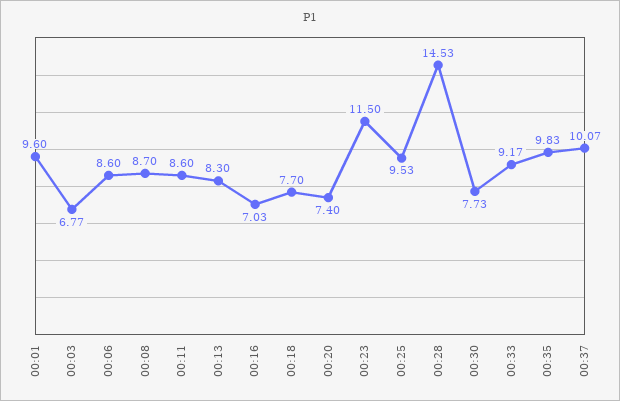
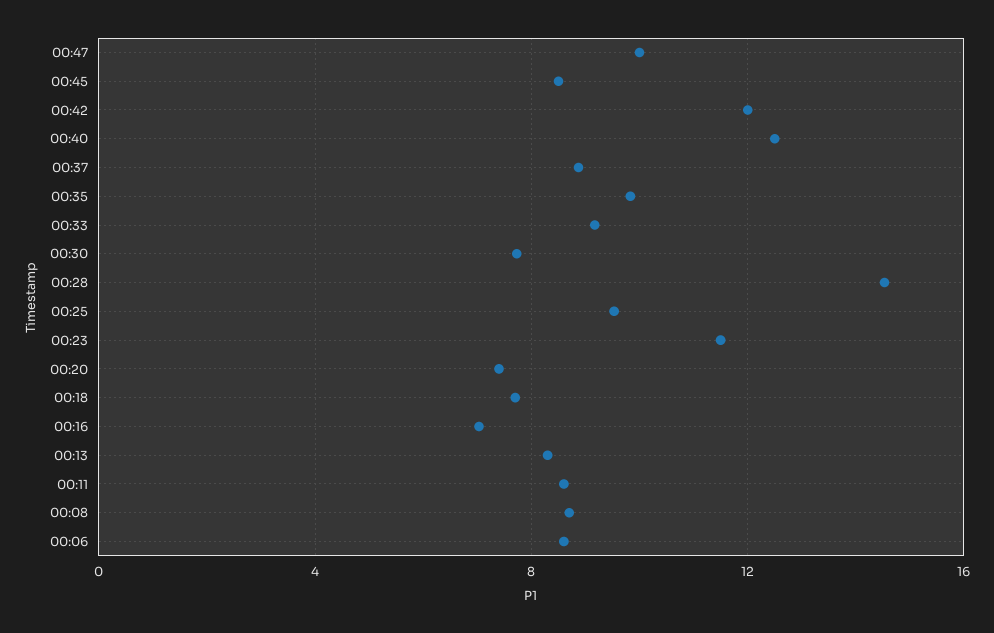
00:01: 9.6 -> none
00:03: 6.77 -> none
00:37: 10.07 -> 9
00:47: none -> 10
00:45: none -> 8.5
00:42: none -> 12
00:40: none -> 12.5

